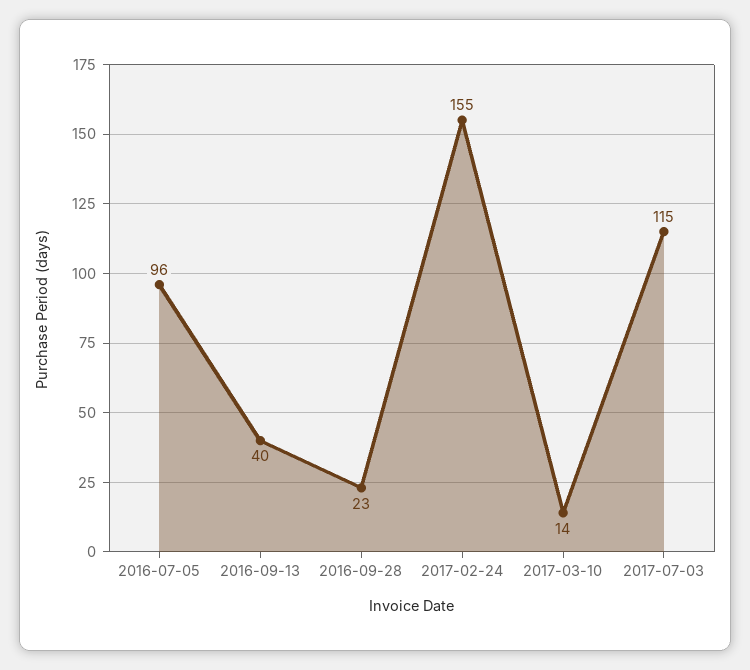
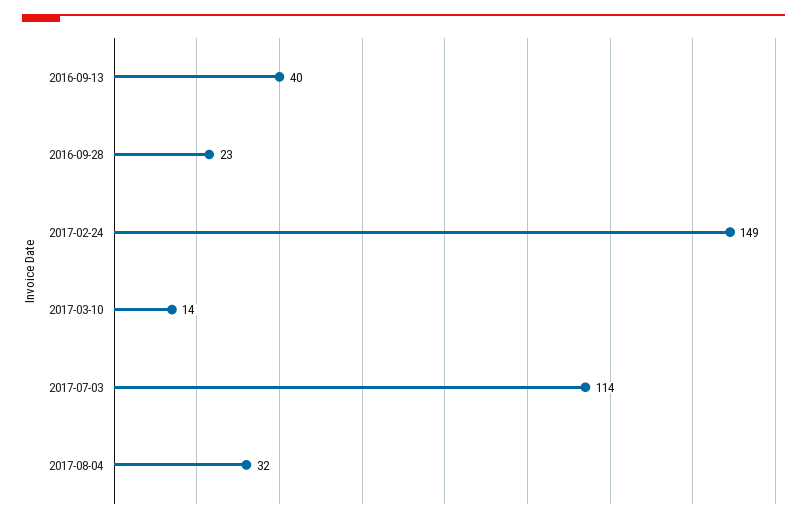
2016-07-05: 96 -> none
2017-02-24: 155 -> 149
2017-07-03: 115 -> 114
2017-08-04: none -> 32

